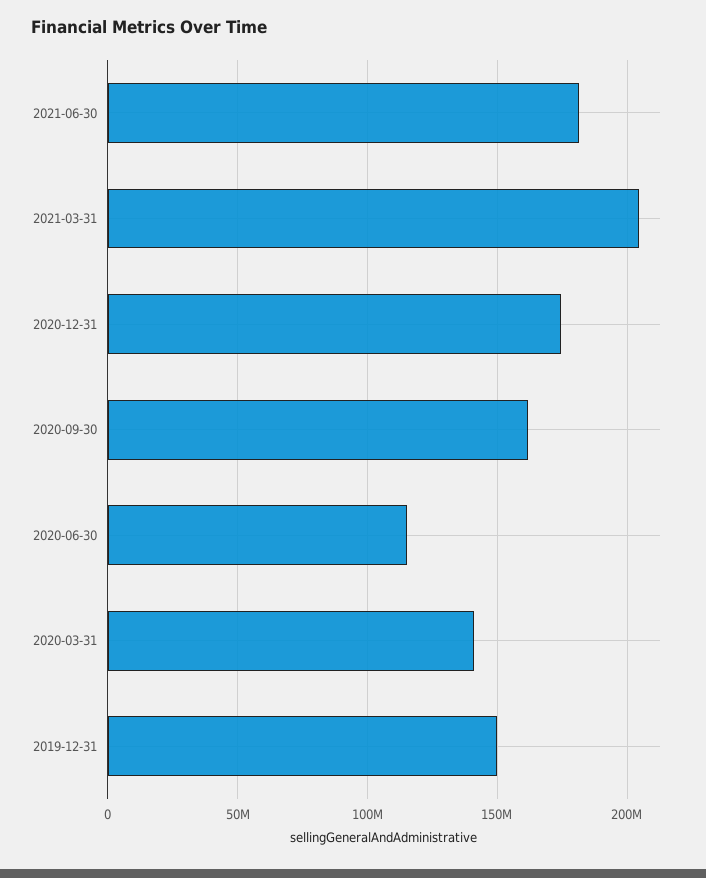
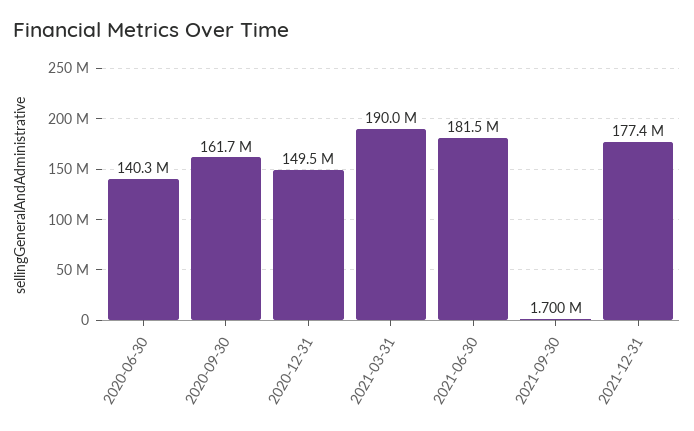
2021-03-31: 205000000 -> 190000000
2020-12-31: 175000000 -> 149500000
2020-06-30: 115000000 -> 140300000
2020-03-31: 140000000 -> none
2019-12-31: 150000000 -> none
2021-09-30: none -> 1700000
2021-12-31: none -> 177400000

